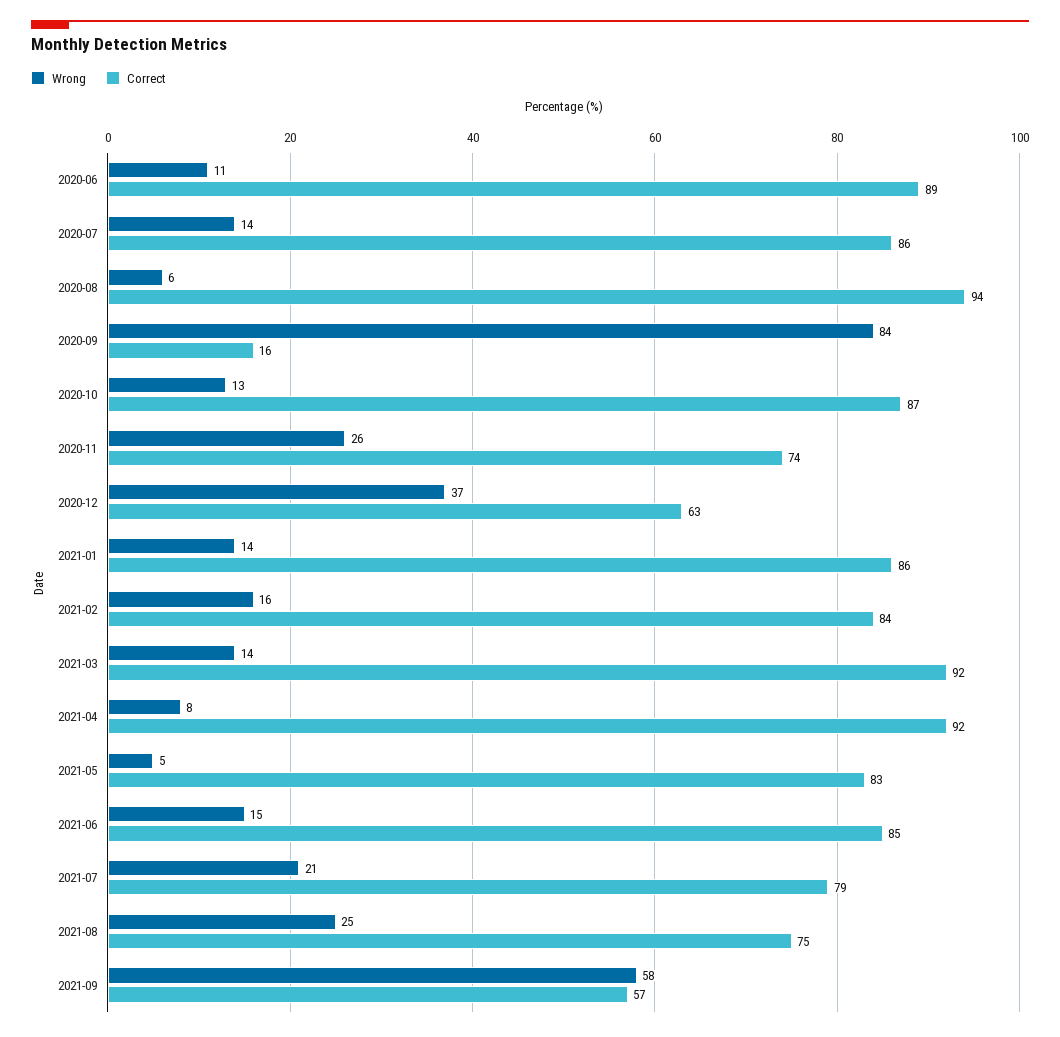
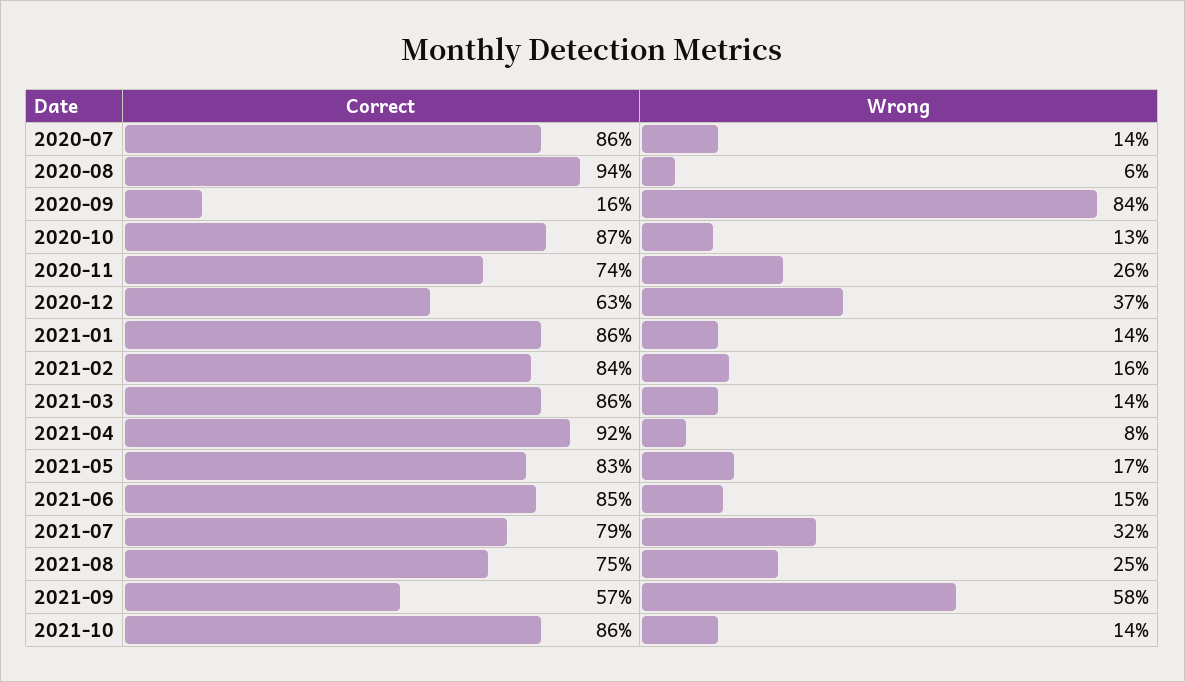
Wrong, 2020-06: 11 -> none
Correct, 2020-06: 89 -> none
Correct, 2021-03: 92 -> 86
Wrong, 2021-05: 5 -> 17
Wrong, 2021-07: 21 -> 32
Correct, 2021-10: none -> 86
Wrong, 2021-10: none -> 14

